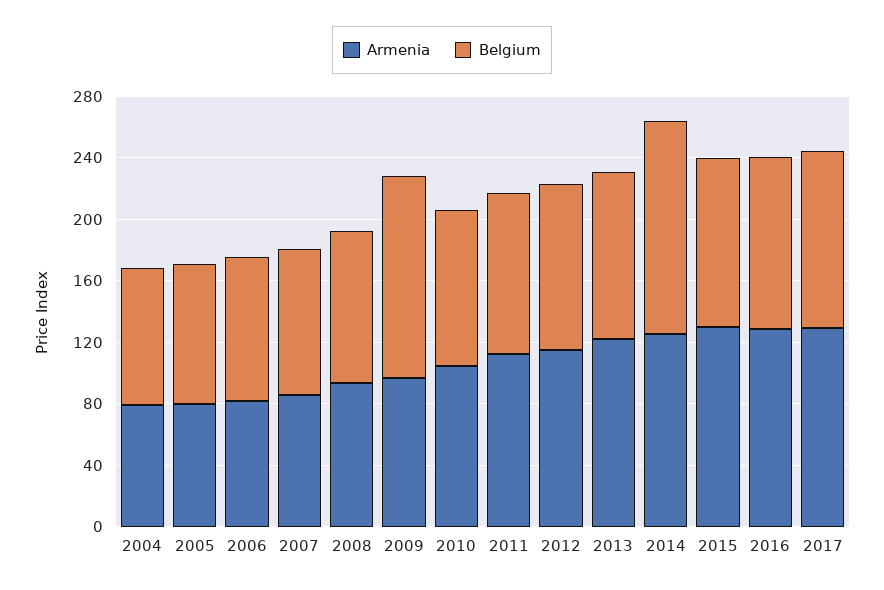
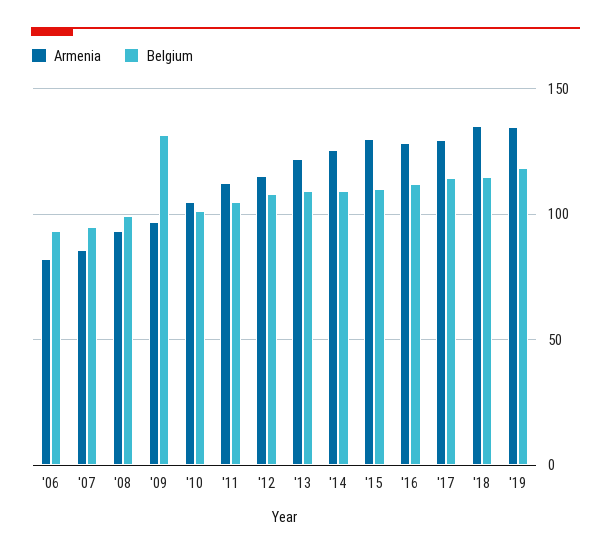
Armenia, 2004: 80 -> none
Belgium, 2004: 90 -> none
Armenia, 2005: 80 -> none
Belgium, 2005: 90 -> none
Belgium, 2014: 140 -> 110
Armenia, '18: none -> 135
Belgium, '18: none -> 115
Armenia, '19: none -> 135
Belgium, '19: none -> 120

